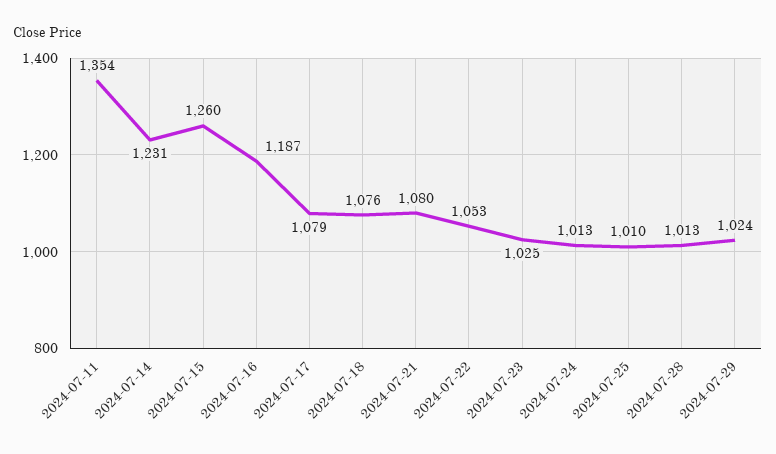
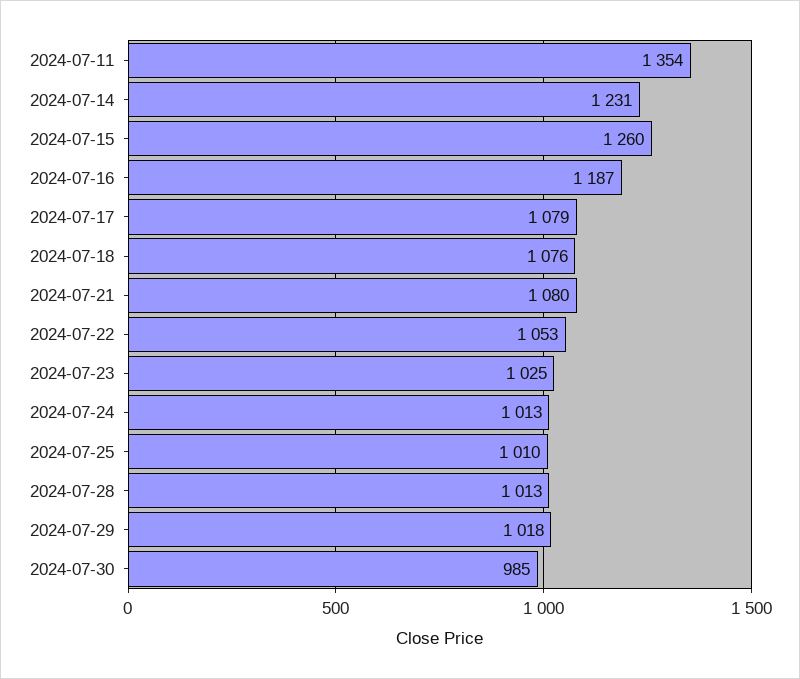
2024-07-29: 1024 -> 1018
2024-07-30: none -> 985

